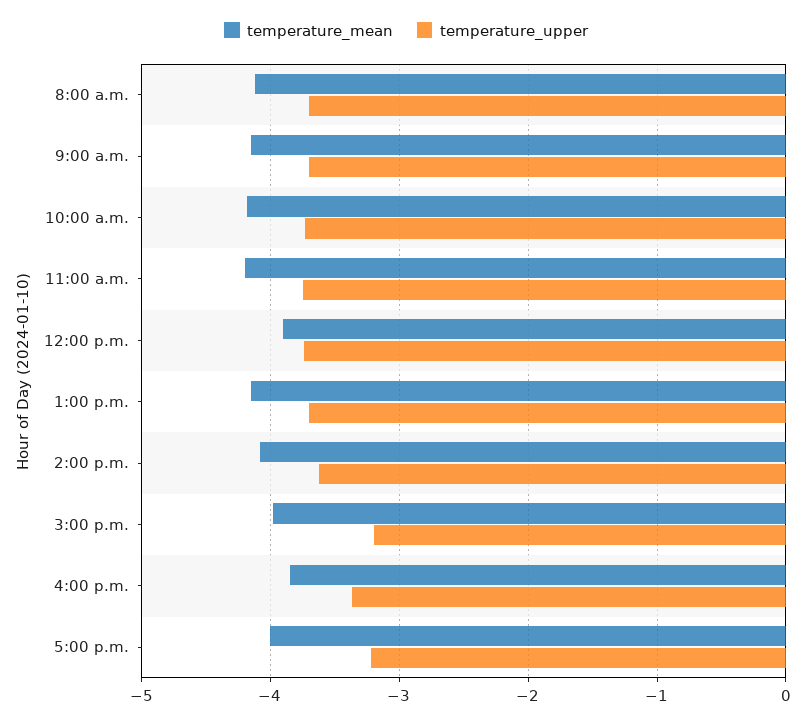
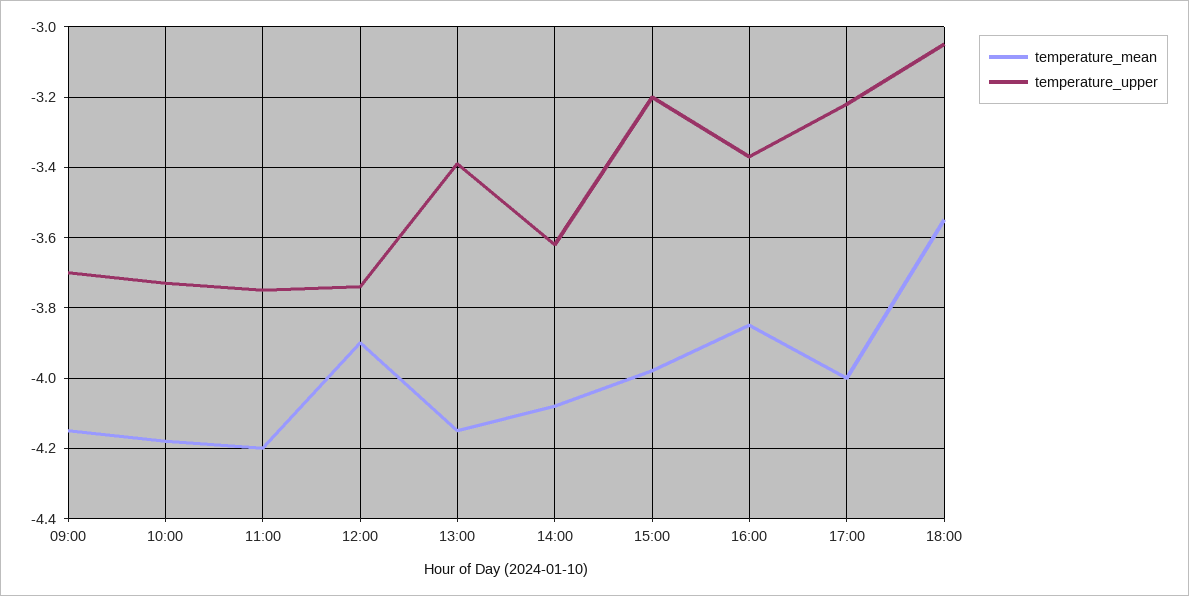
temperature_mean, 8:00 a.m.: -4.1 -> none
temperature_upper, 8:00 a.m.: -3.7 -> none
temperature_upper, 1:00 p.m.: -3.7 -> -3.4
temperature_mean, 18:00: none -> -3.55
temperature_upper, 18:00: none -> -3.05

